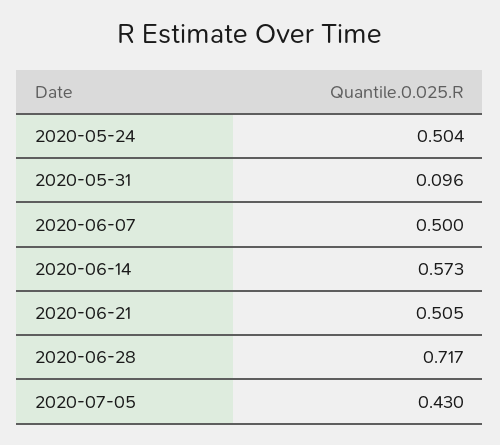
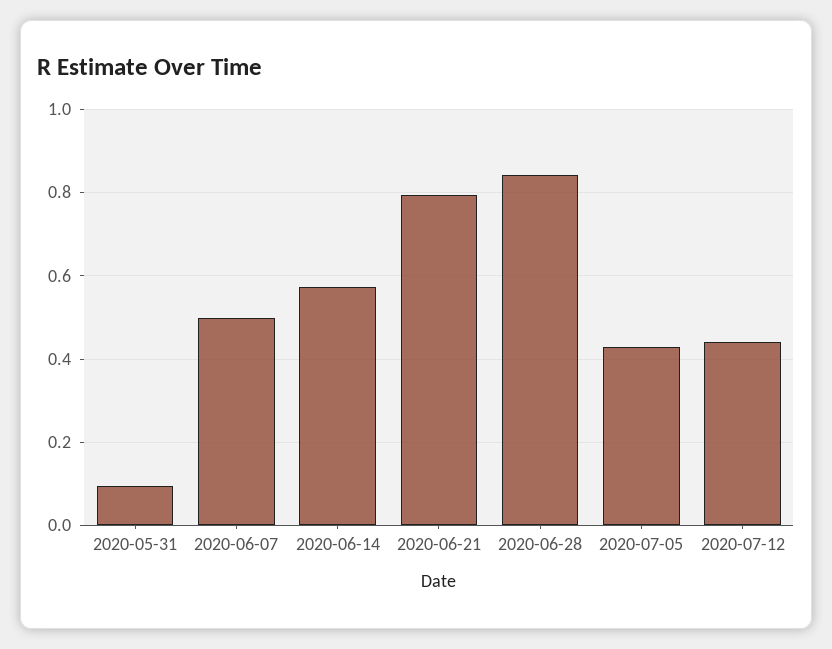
2020-05-24: 0.504 -> none
2020-06-21: 0.505 -> 0.8
2020-06-28: 0.717 -> 0.84
2020-07-12: none -> 0.44

